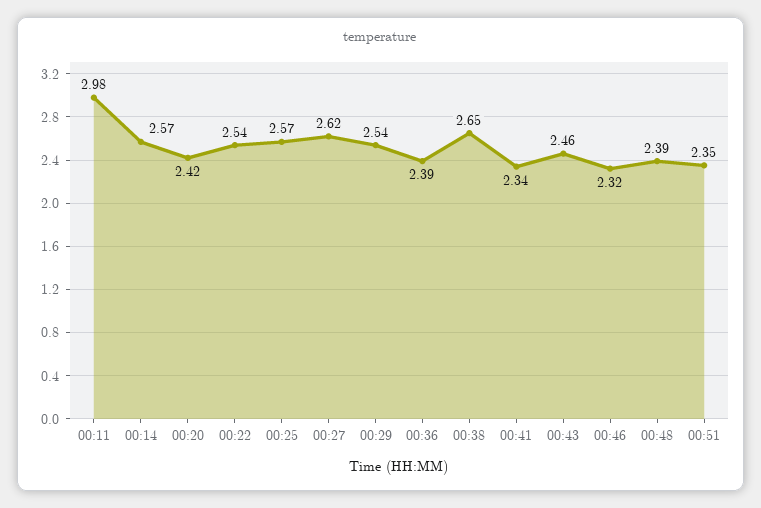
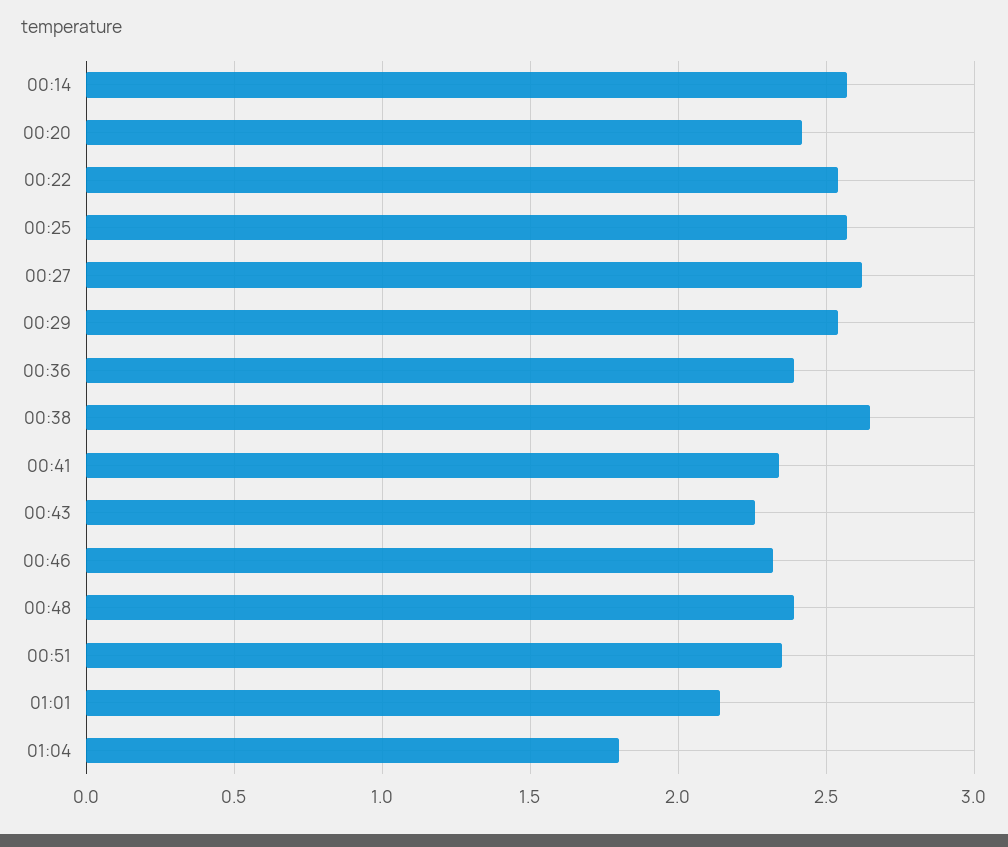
00:11: 2.98 -> none
00:43: 2.46 -> 2.25
01:01: none -> 2.15
01:04: none -> 1.8

